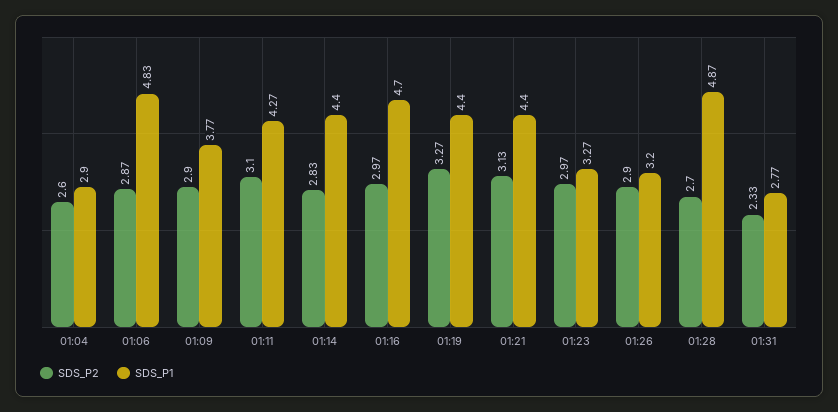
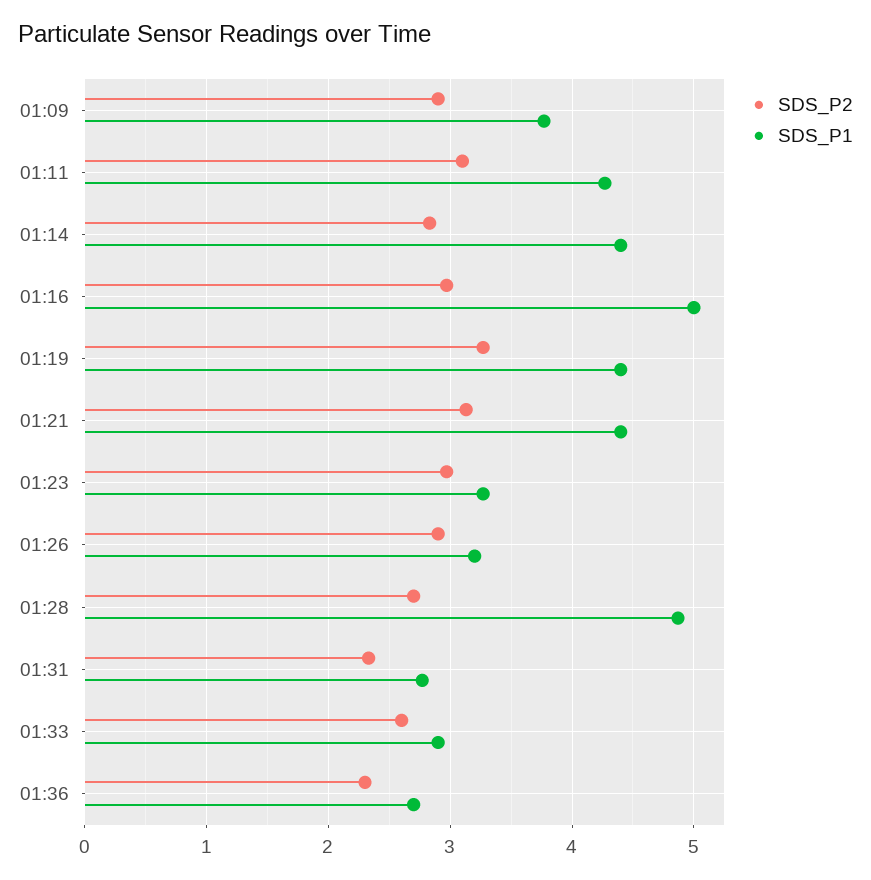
SDS_P2, 01:04: 2.6 -> none
SDS_P1, 01:04: 2.9 -> none
SDS_P2, 01:06: 2.87 -> none
SDS_P1, 01:06: 4.83 -> none
SDS_P1, 01:16: 4.7 -> 5
SDS_P2, 01:33: none -> 2.6
SDS_P1, 01:33: none -> 2.9
SDS_P2, 01:36: none -> 2.3
SDS_P1, 01:36: none -> 2.7

